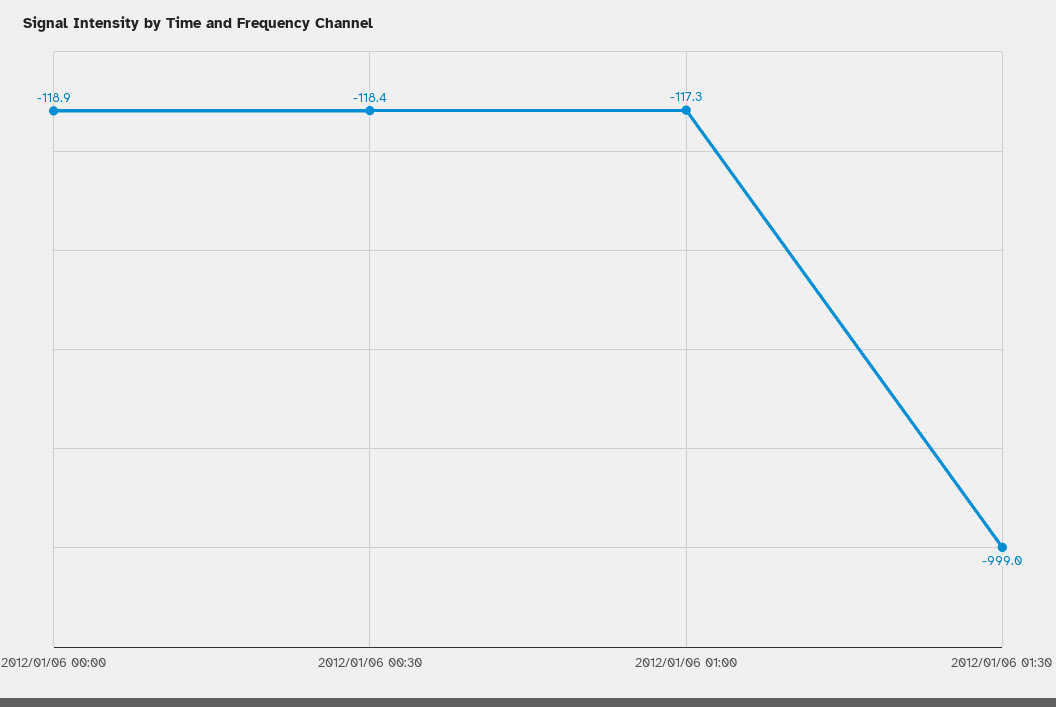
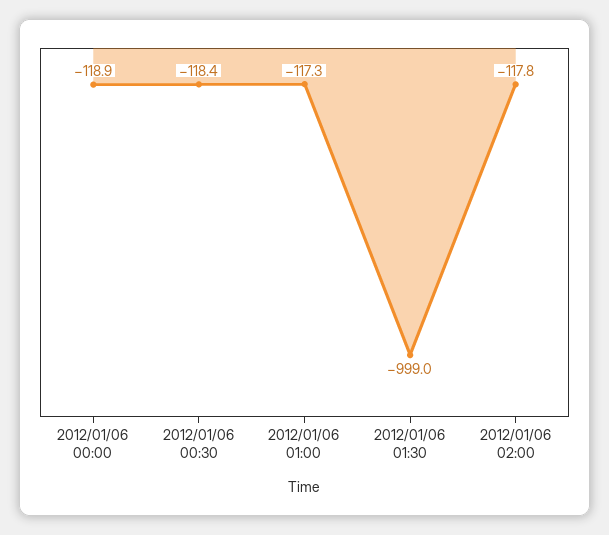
2012/01/06 02:00: none -> -117.8

